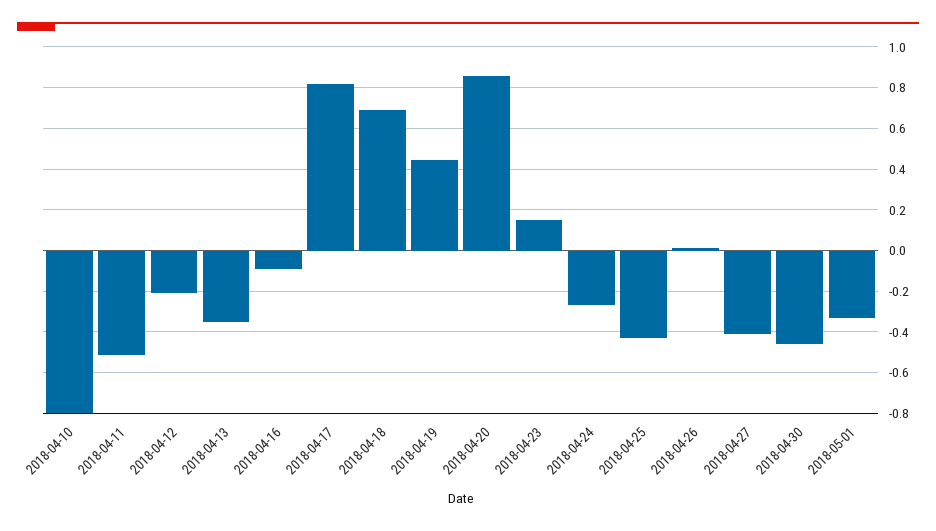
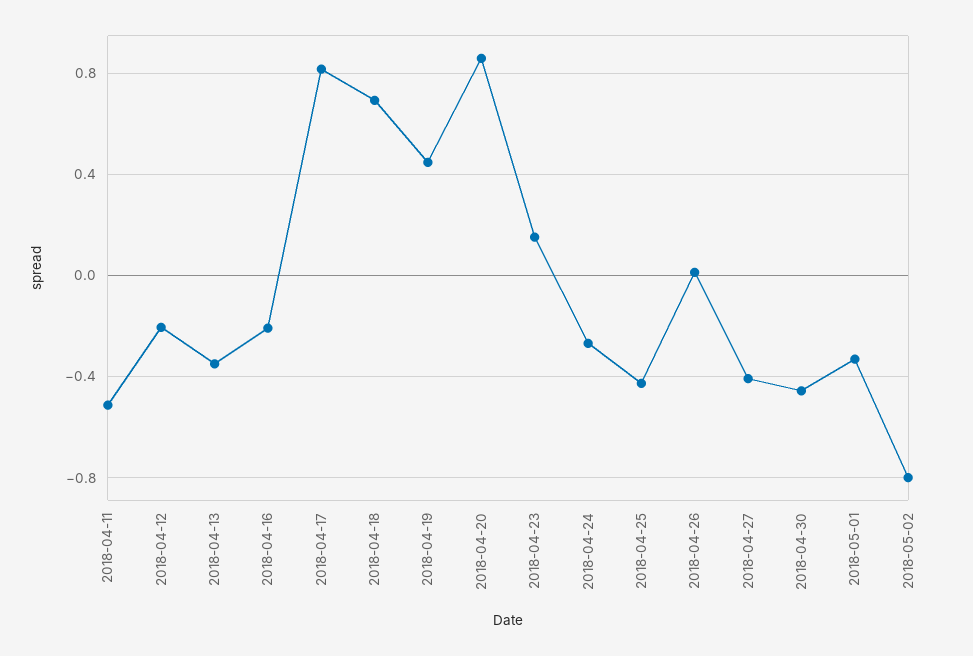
2018-04-10: -0.8 -> none
2018-04-16: -0.1 -> -0.2
2018-05-02: none -> -0.8

